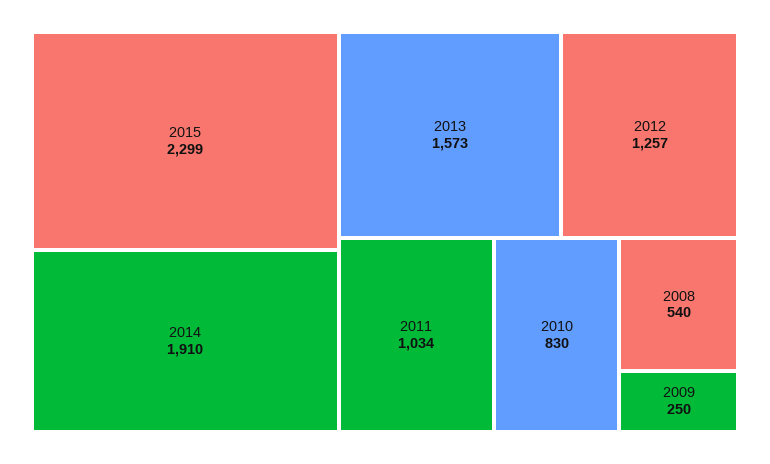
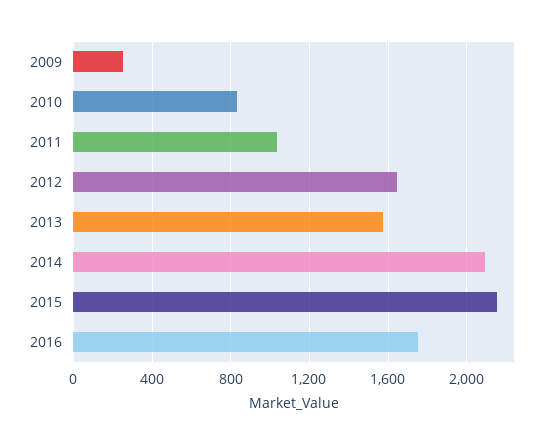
2015: 2299 -> 2150
2014: 1910 -> 2100
2012: 1257 -> 1650
2008: 540 -> none
2016: none -> 1750

